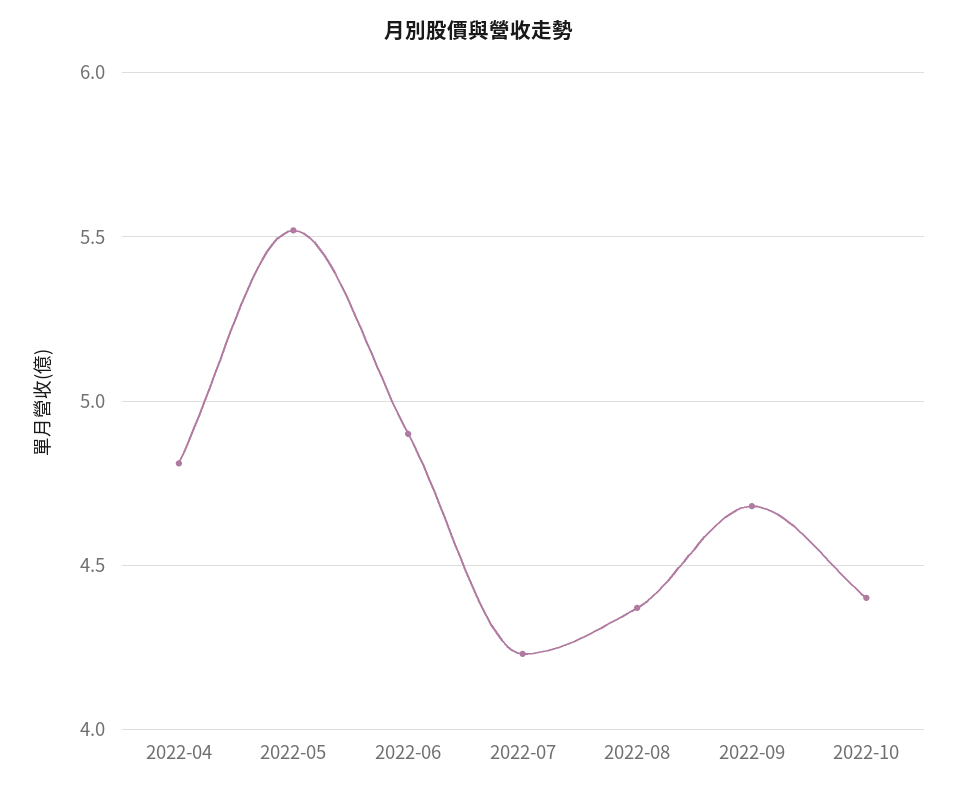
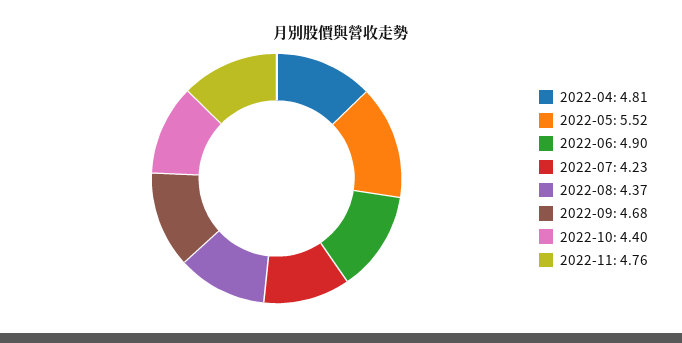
2022-11: none -> 4.76

